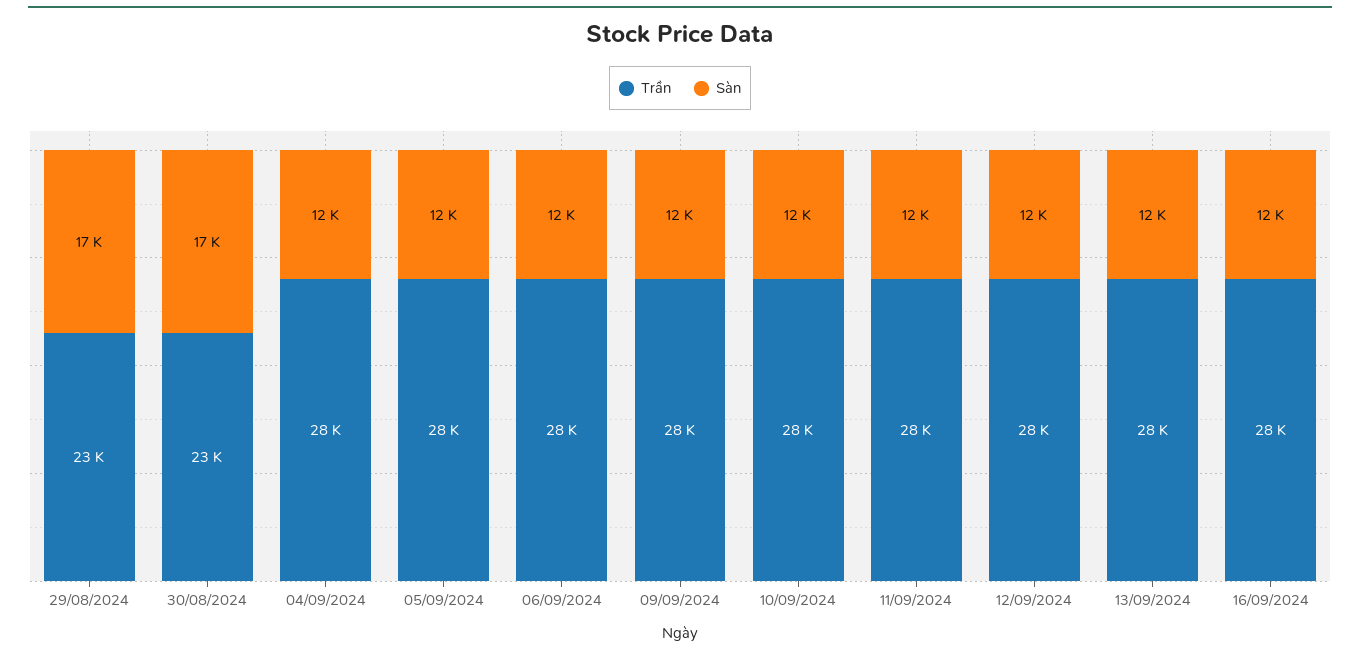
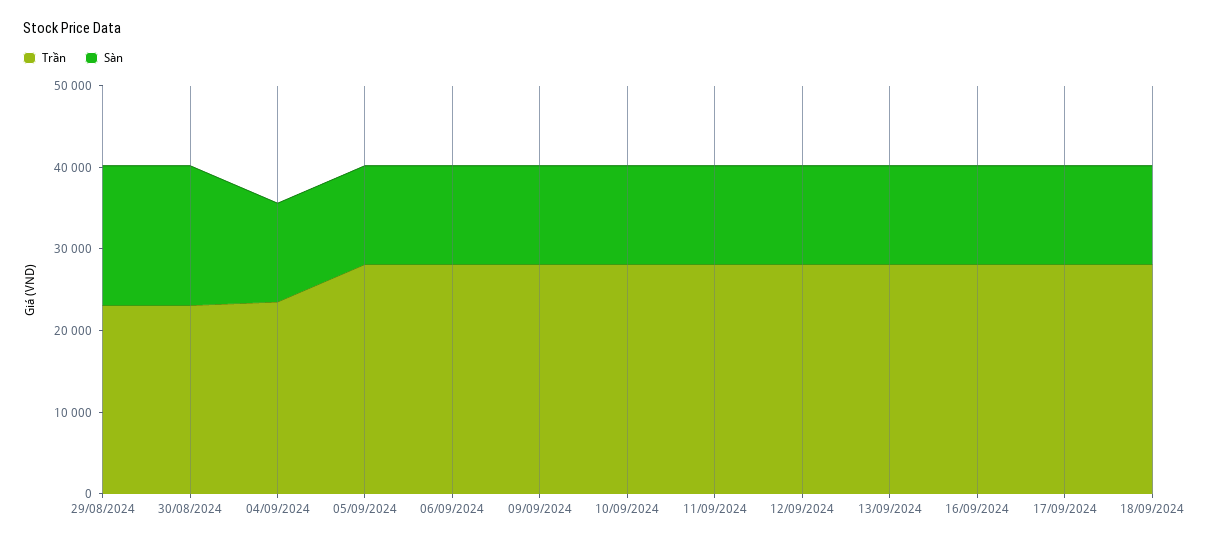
Trần, 04/09/2024: 28000 -> 24000
Trần, 17/09/2024: none -> 28000
Sàn, 17/09/2024: none -> 12000
Trần, 18/09/2024: none -> 28000
Sàn, 18/09/2024: none -> 12000

